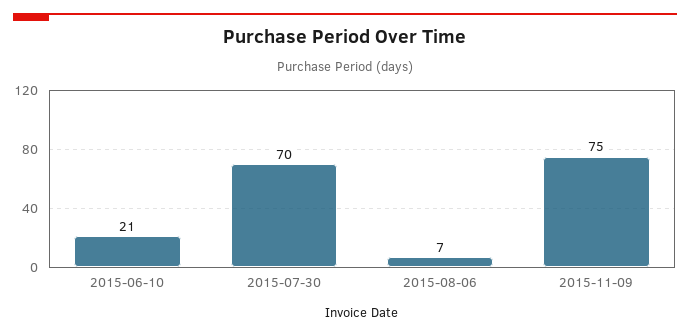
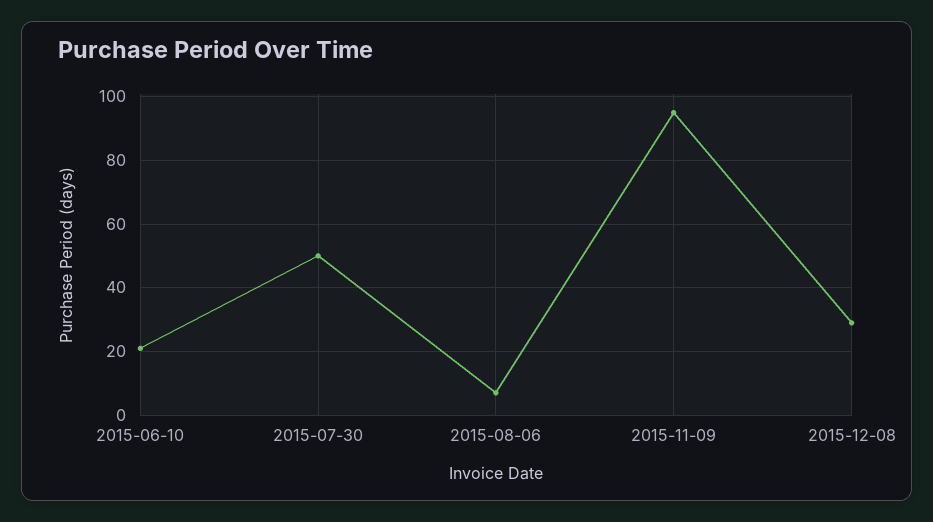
2015-07-30: 70 -> 50
2015-11-09: 75 -> 95
2015-12-08: none -> 30

